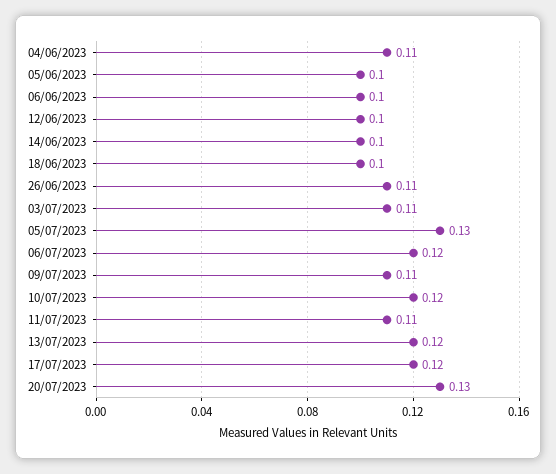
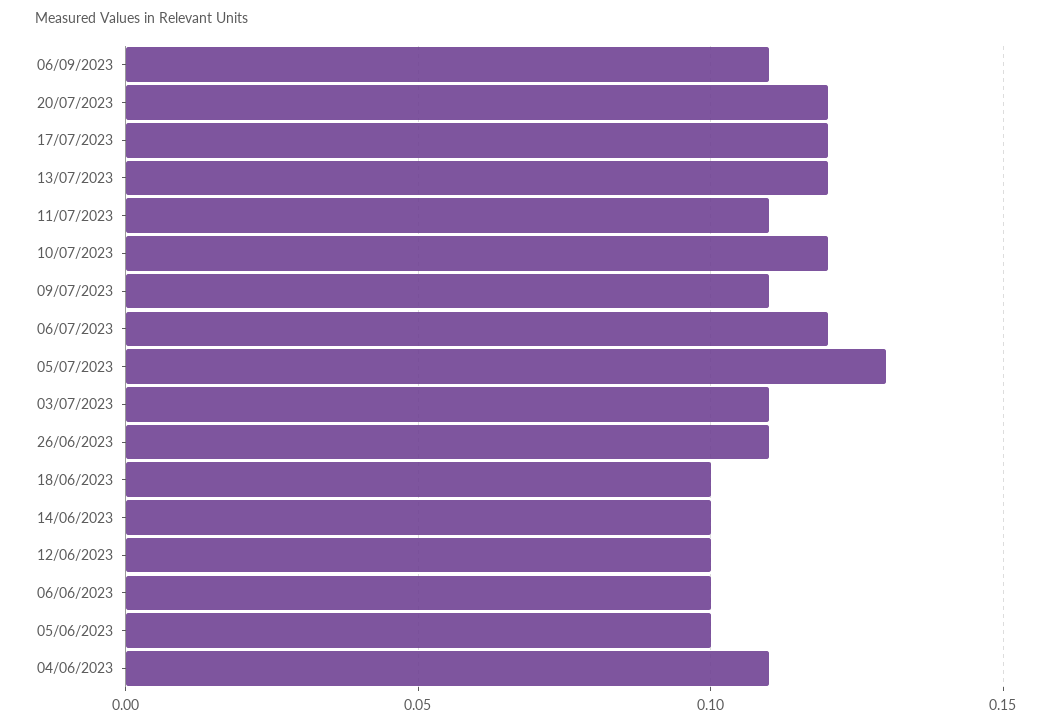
20/07/2023: 0.13 -> 0.12
06/09/2023: none -> 0.11

